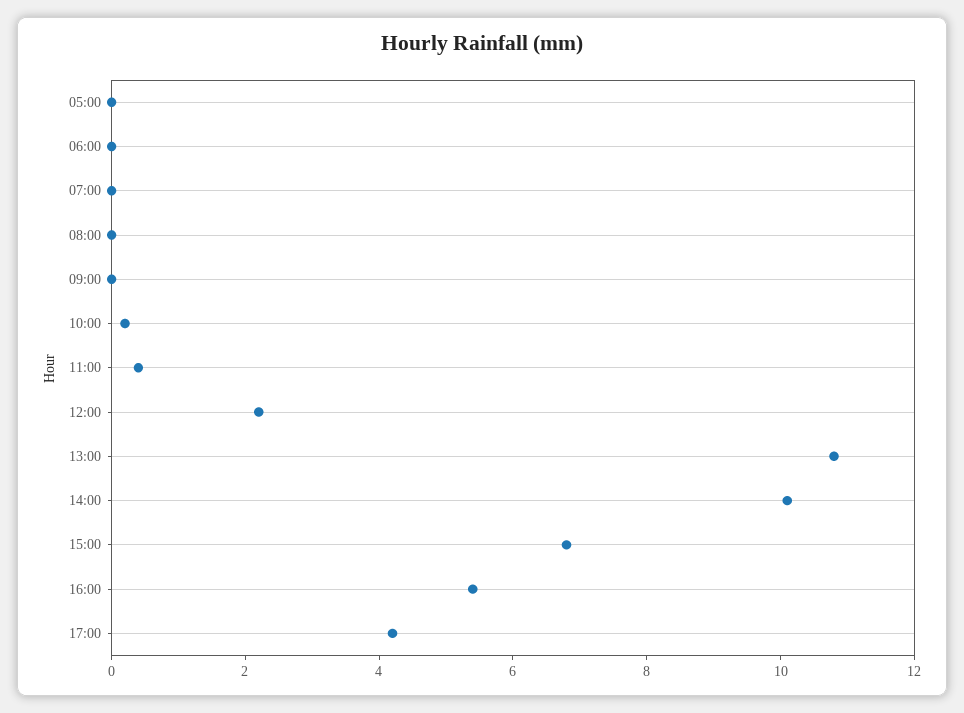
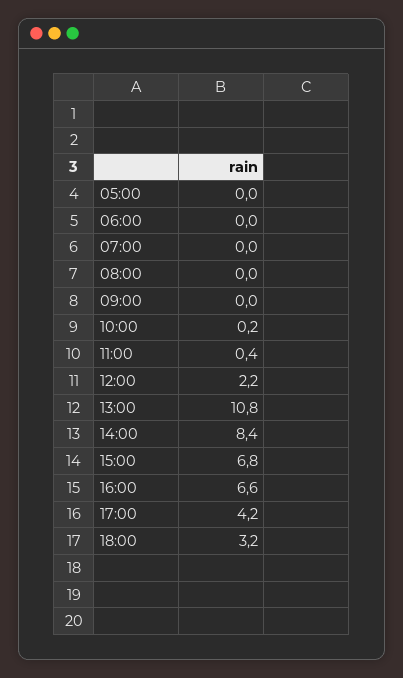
14:00: 10 -> 8.4
16:00: 5.5 -> 6.6
18:00: none -> 3.2

